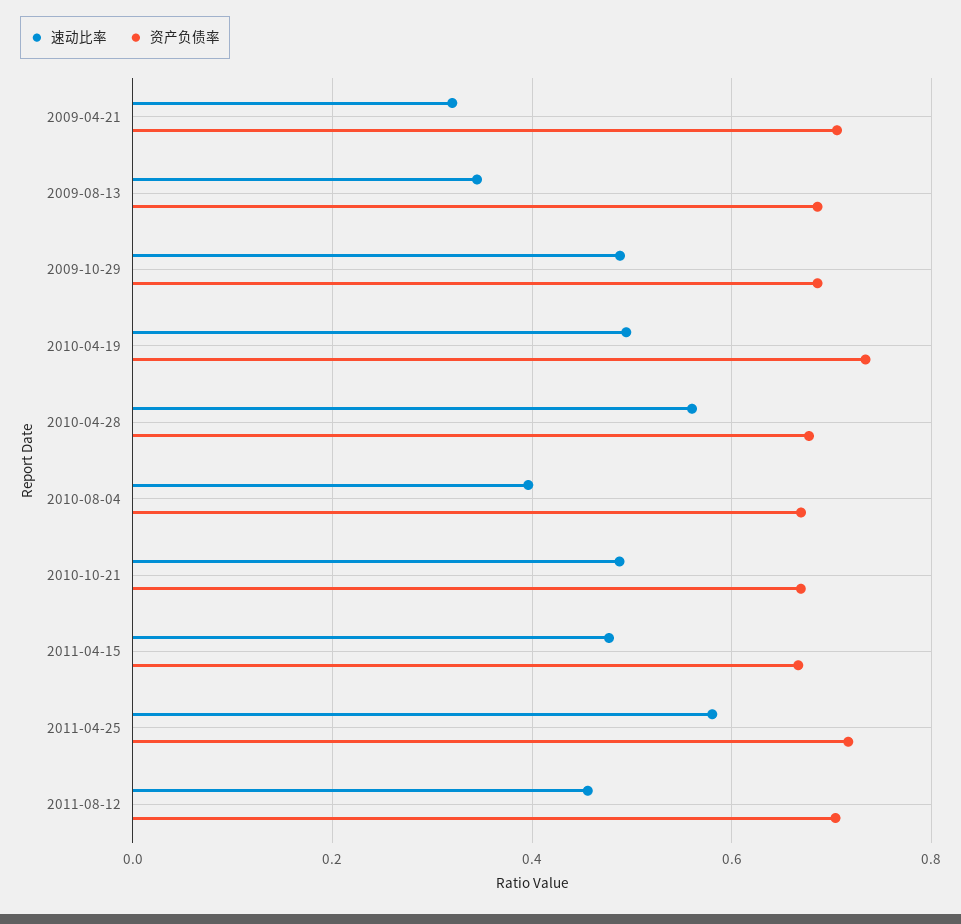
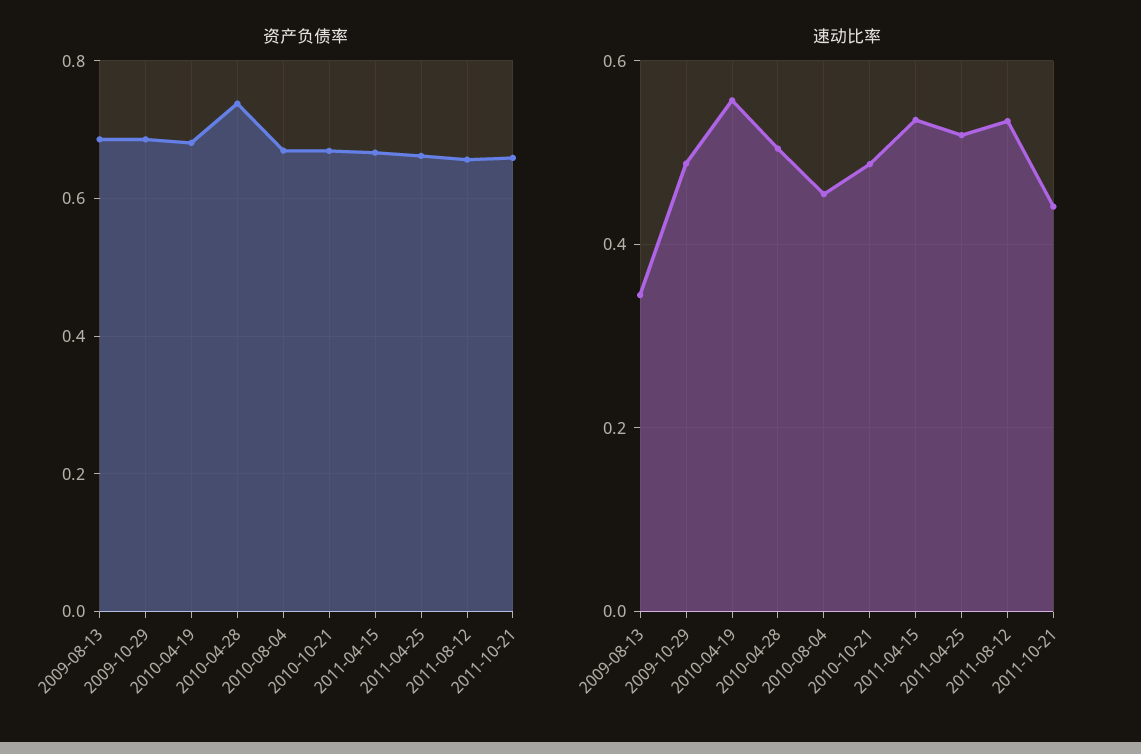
速动比率, 2009-04-21: 0.32 -> none
资产负债率, 2009-04-21: 0.7 -> none
速动比率, 2010-04-19: 0.5 -> 0.56
资产负债率, 2010-04-19: 0.74 -> 0.68
速动比率, 2010-04-28: 0.56 -> 0.5
资产负债率, 2010-04-28: 0.68 -> 0.74
速动比率, 2010-08-04: 0.4 -> 0.46
速动比率, 2011-04-15: 0.48 -> 0.54
速动比率, 2011-04-25: 0.58 -> 0.52
资产负债率, 2011-04-25: 0.72 -> 0.66
速动比率, 2011-08-12: 0.46 -> 0.54
资产负债率, 2011-08-12: 0.7 -> 0.66
资产负债率, 2011-10-21: none -> 0.66
速动比率, 2011-10-21: none -> 0.44

